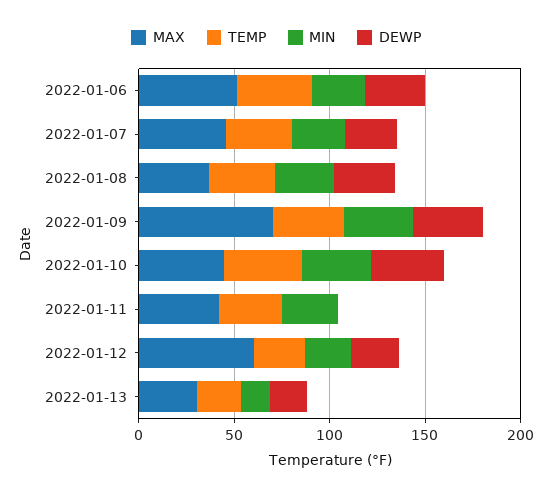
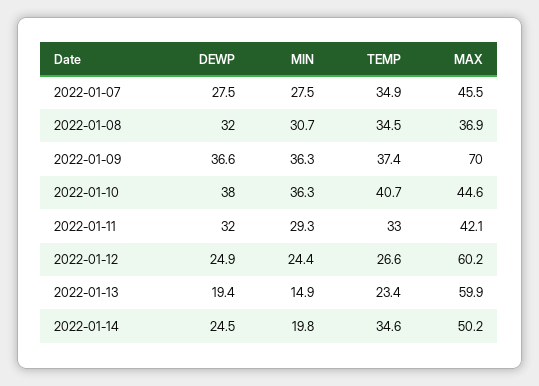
MAX, 2022-01-06: 50 -> none
TEMP, 2022-01-06: 40 -> none
MIN, 2022-01-06: 30 -> none
DEWP, 2022-01-06: 30 -> none
DEWP, 2022-01-11: 0 -> 32
MAX, 2022-01-13: 30 -> 59.9
DEWP, 2022-01-14: none -> 24.5
MIN, 2022-01-14: none -> 19.8
TEMP, 2022-01-14: none -> 34.6
MAX, 2022-01-14: none -> 50.2

